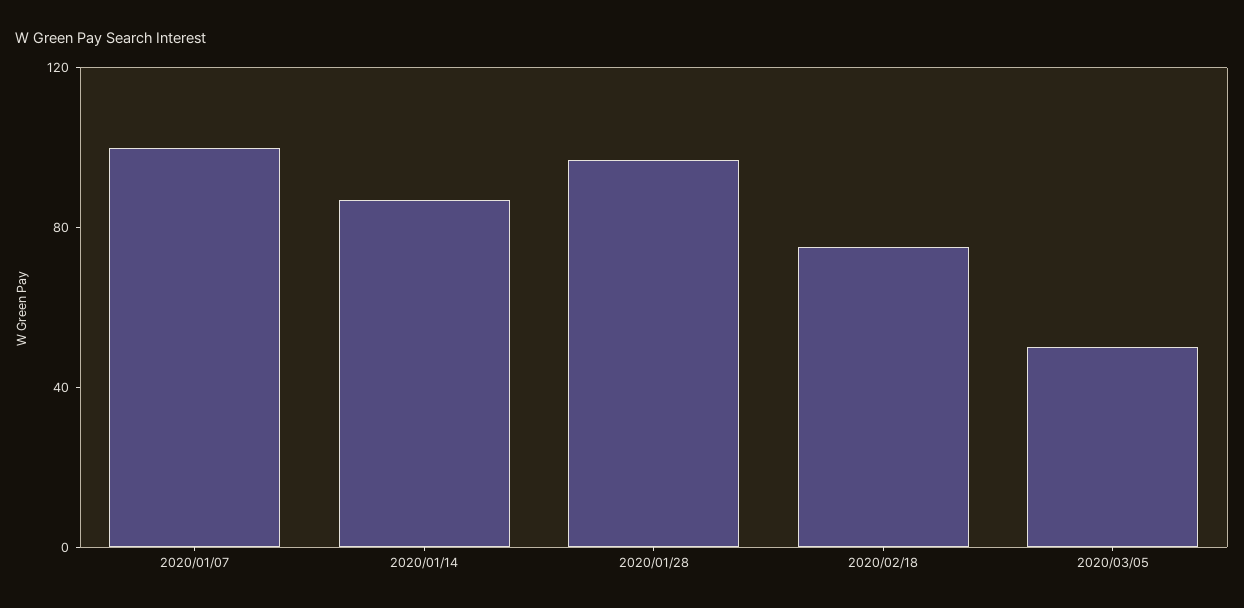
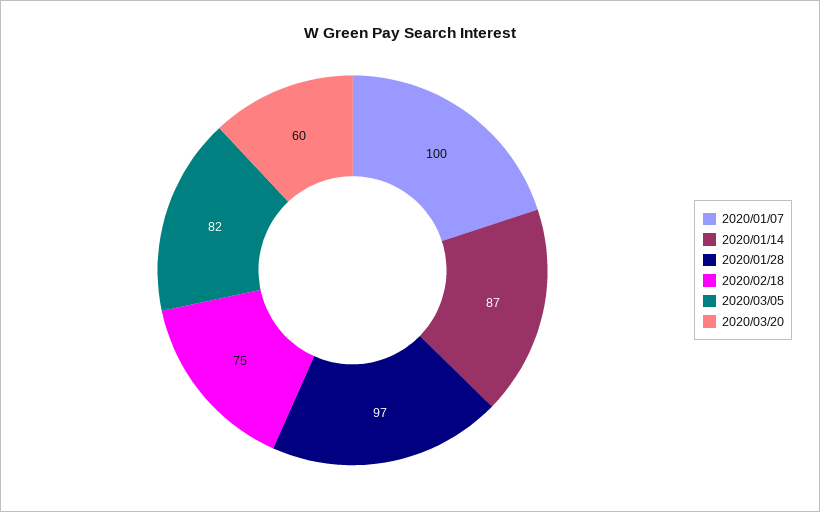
2020/03/05: 50 -> 82
2020/03/20: none -> 60

